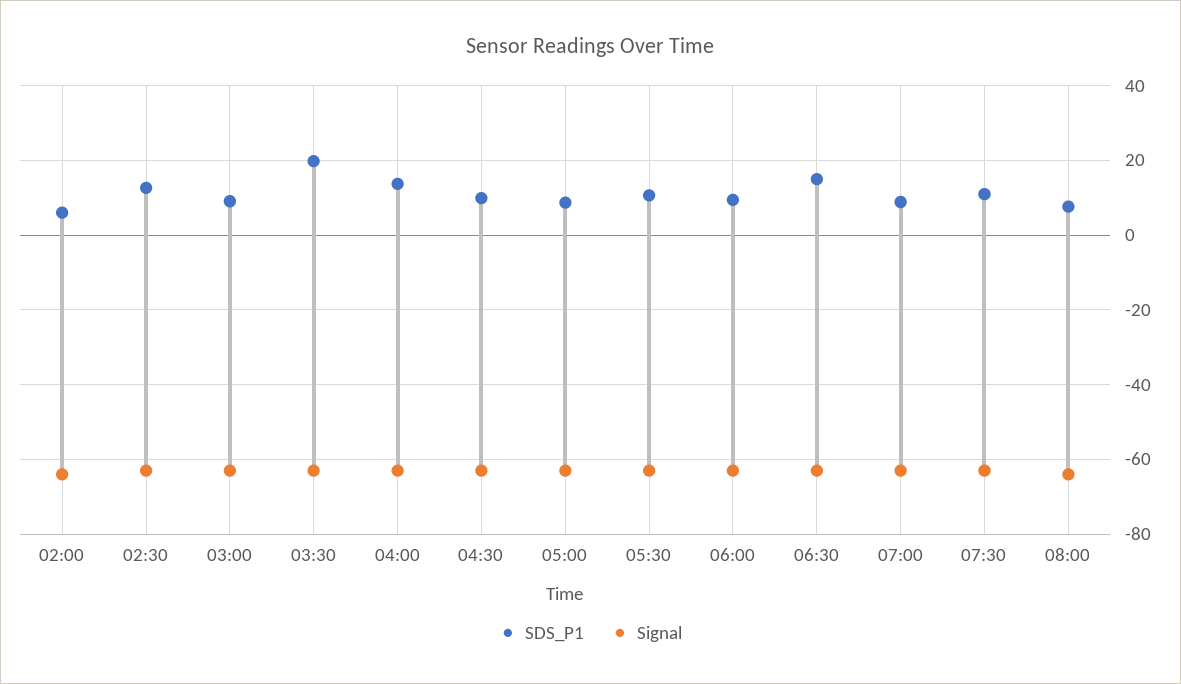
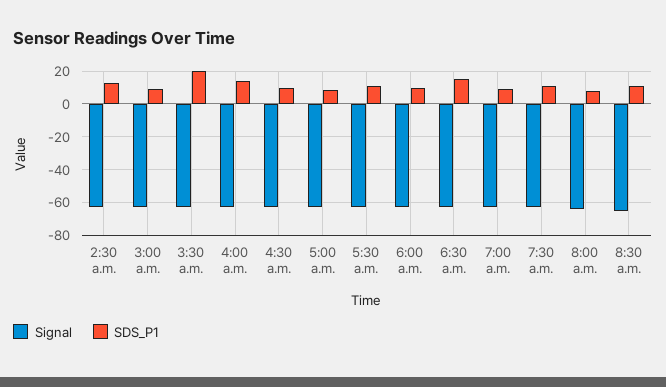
SDS_P1, 02:00: 6 -> none
Signal, 02:00: -64 -> none
Signal, 8:30 a.m.: none -> -65
SDS_P1, 8:30 a.m.: none -> 10

